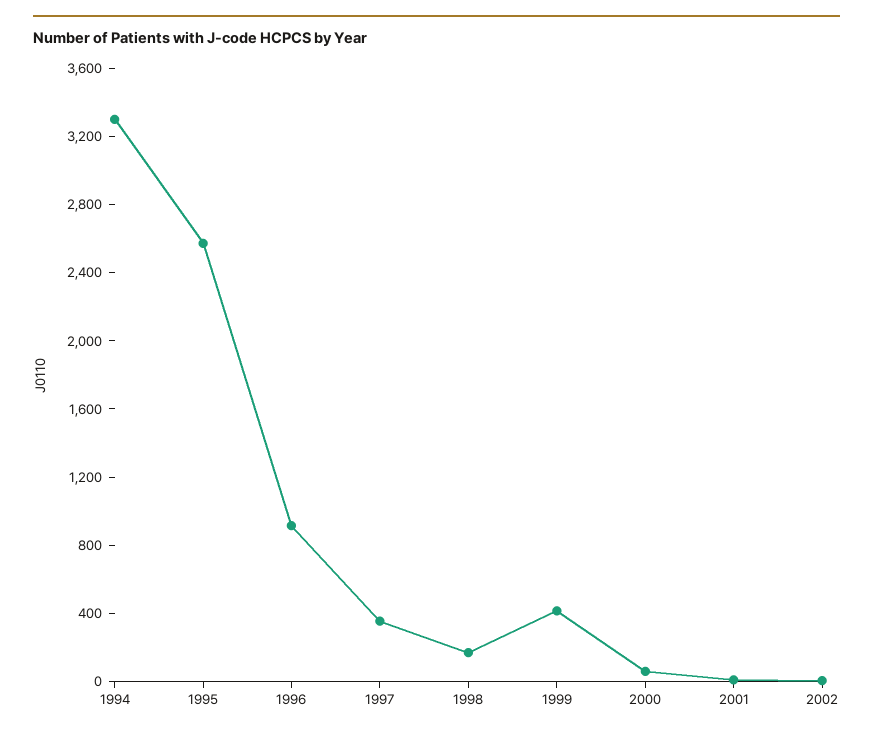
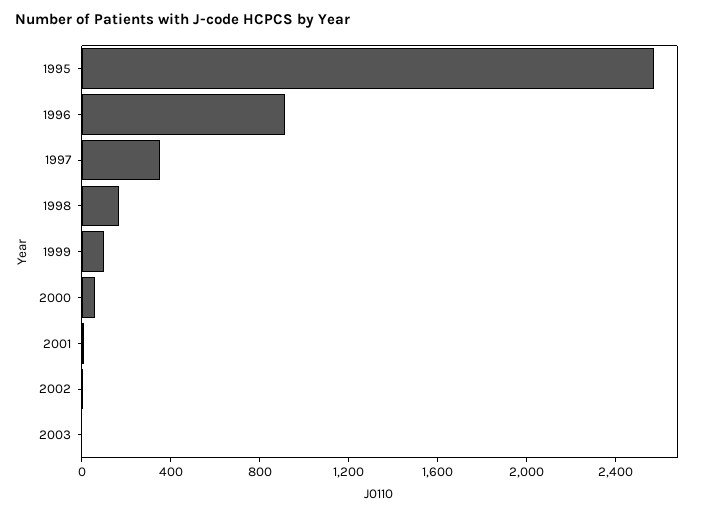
1994: 3300 -> none
1999: 400 -> 100
2003: none -> 0

